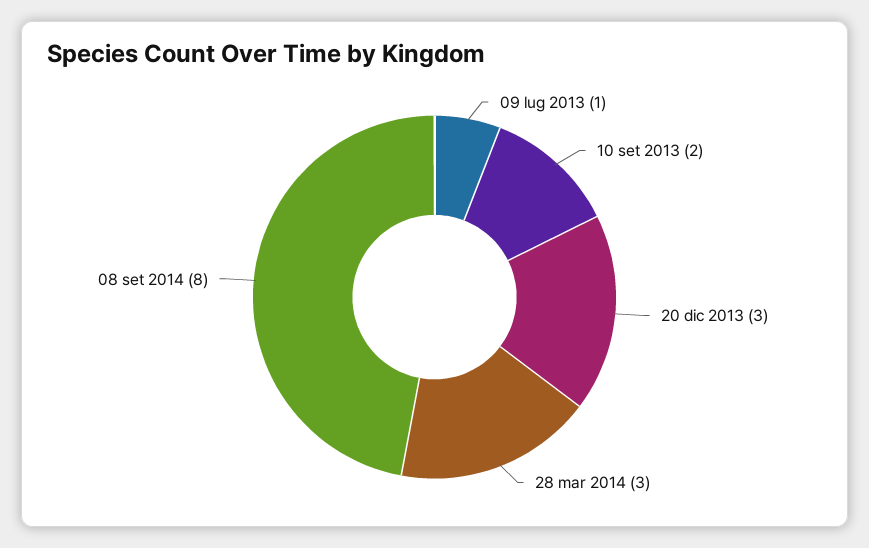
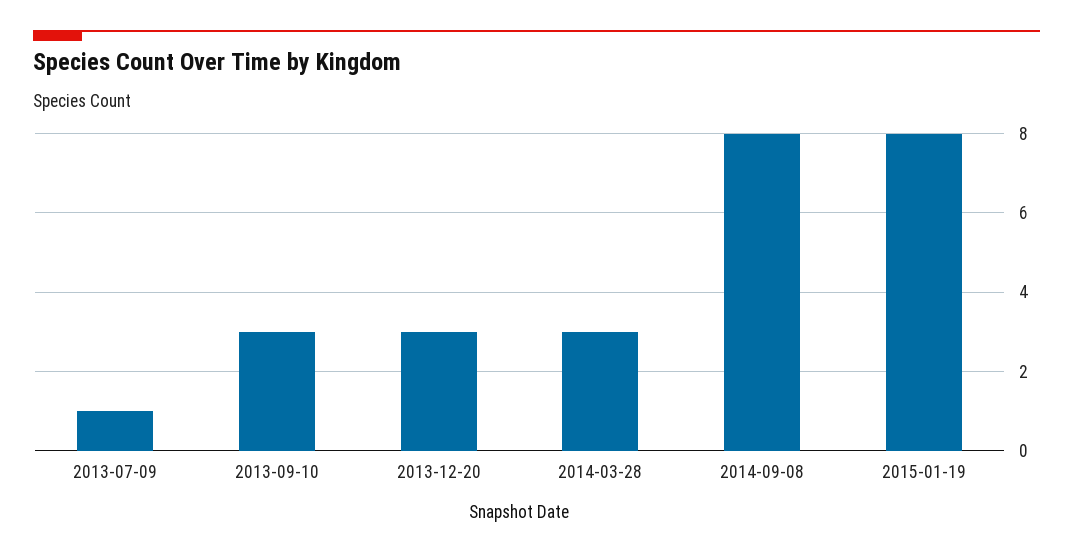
10 set 2013: 2 -> 3
2015-01-19: none -> 8

